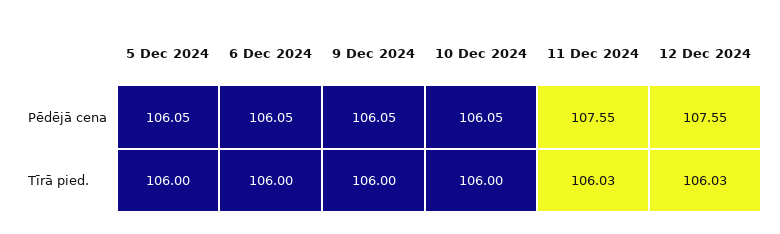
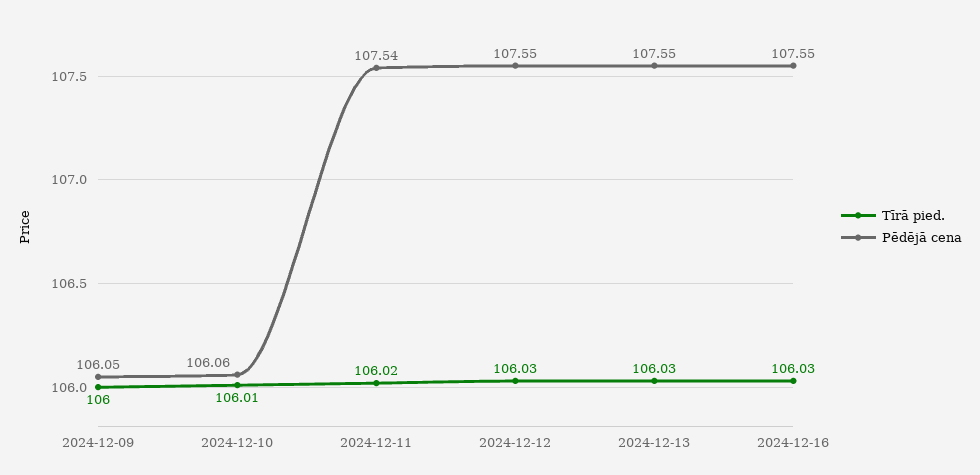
Pēdējā cena, 5 Dec 2024: 106.05 -> none
Pēdējā cena, 6 Dec 2024: 106.05 -> none
Pēdējā cena, 10 Dec 2024: 106.05 -> 106.06
Pēdējā cena, 11 Dec 2024: 107.55 -> 107.54
Tīrā pied., 5 Dec 2024: 106 -> none
Tīrā pied., 6 Dec 2024: 106 -> none
Tīrā pied., 10 Dec 2024: 106 -> 106.01
Tīrā pied., 11 Dec 2024: 106.03 -> 106.02
Tīrā pied., 2024-12-13: none -> 106.03
Pēdējā cena, 2024-12-13: none -> 107.55
Tīrā pied., 2024-12-16: none -> 106.03
Pēdējā cena, 2024-12-16: none -> 107.55

